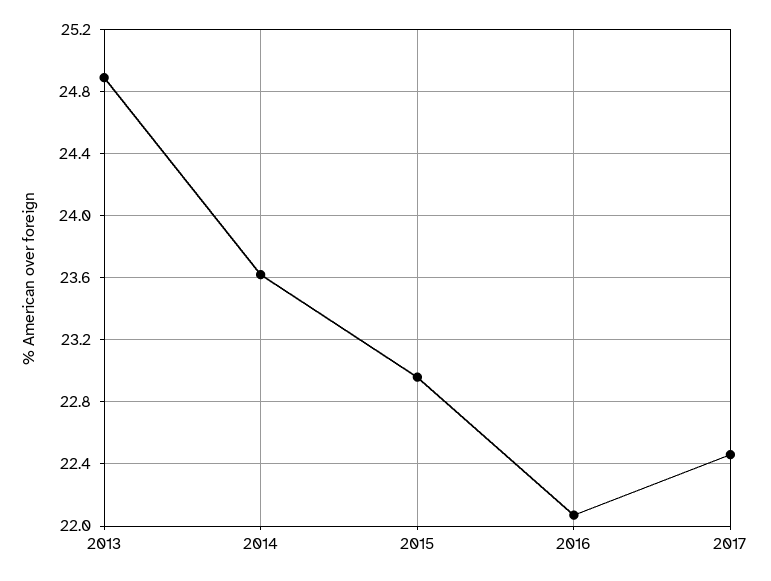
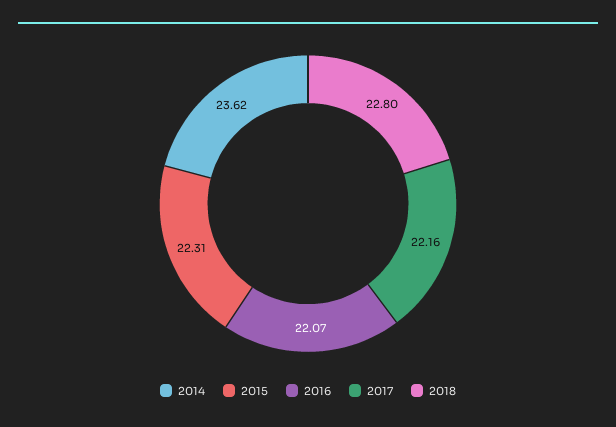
2013: 24.9 -> none
2015: 22.95 -> 22.31
2017: 22.45 -> 22.16
2018: none -> 22.8

